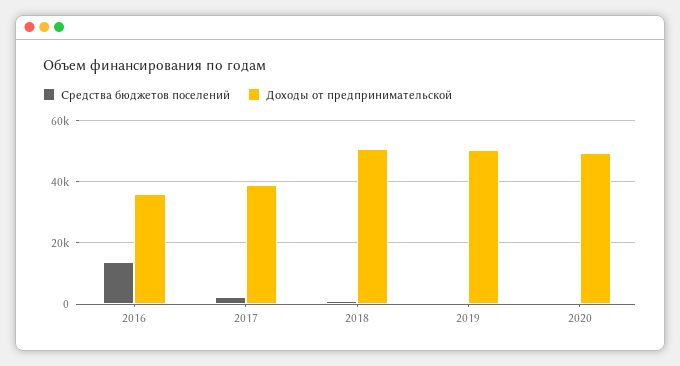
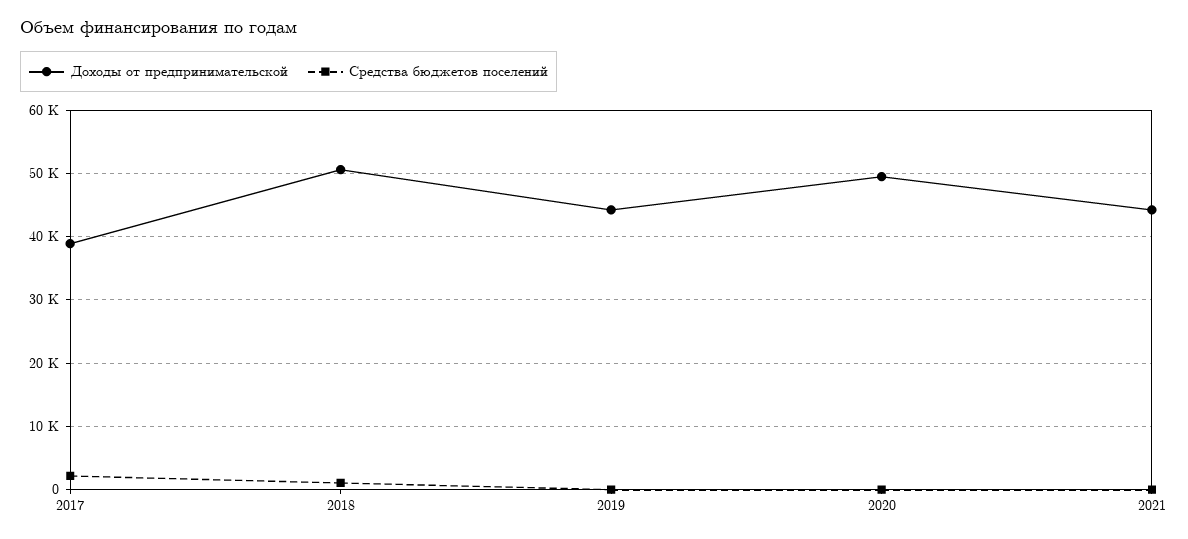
Средства бюджетов поселений, 2016: 14000 -> none
Доходы от предпринимательской, 2016: 36000 -> none
Доходы от предпринимательской, 2019: 50000 -> 44000
Доходы от предпринимательской, 2021: none -> 44000
Средства бюджетов поселений, 2021: none -> 0

